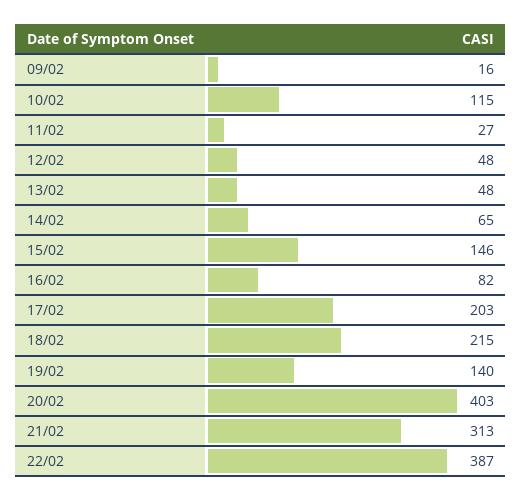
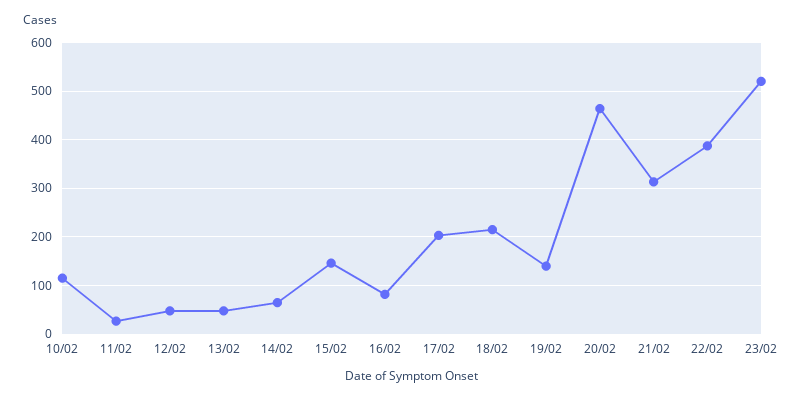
09/02: 16 -> none
20/02: 403 -> 460
23/02: none -> 520

